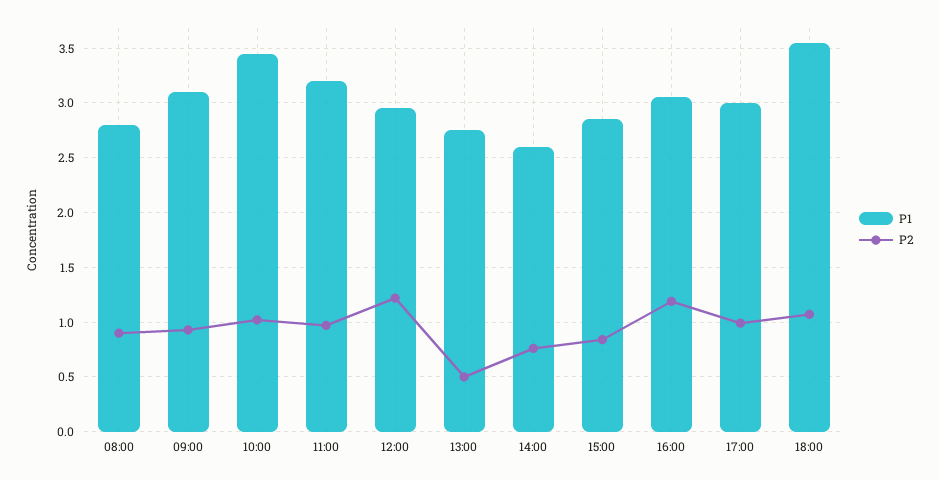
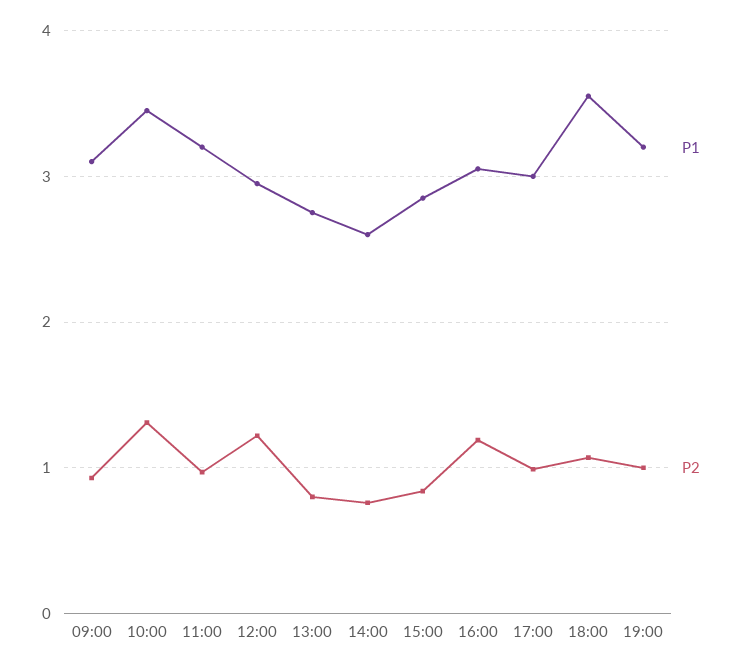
P1, 08:00: 2.8 -> none
P2, 08:00: 0.9 -> none
P2, 10:00: 1 -> 1.3
P2, 13:00: 0.5 -> 0.8
P1, 19:00: none -> 3.2
P2, 19:00: none -> 1

